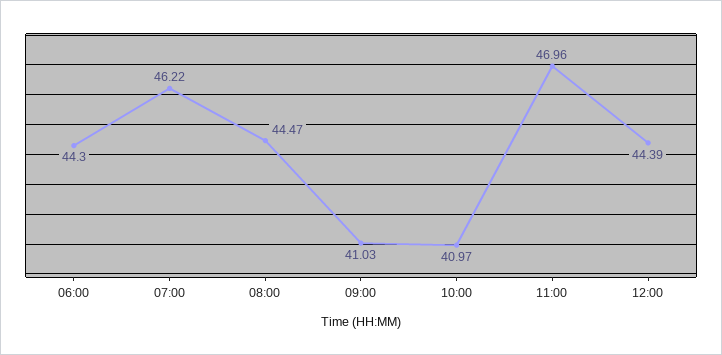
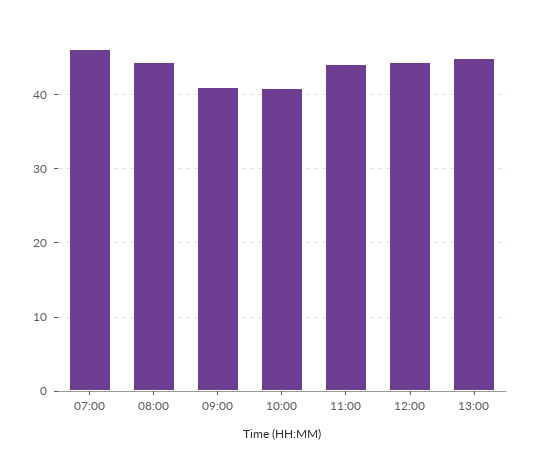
06:00: 44.3 -> none
11:00: 46.96 -> 44
13:00: none -> 45

